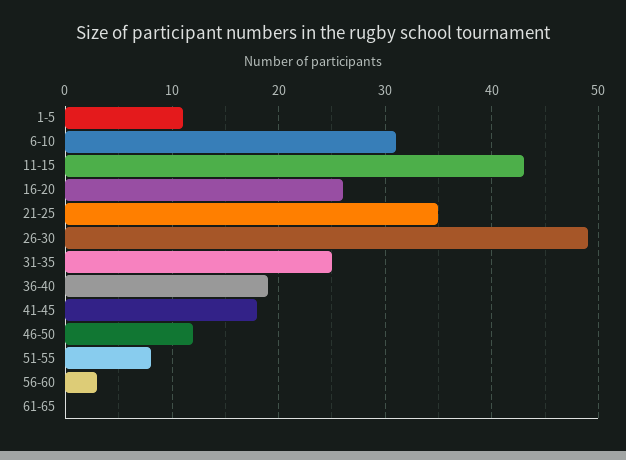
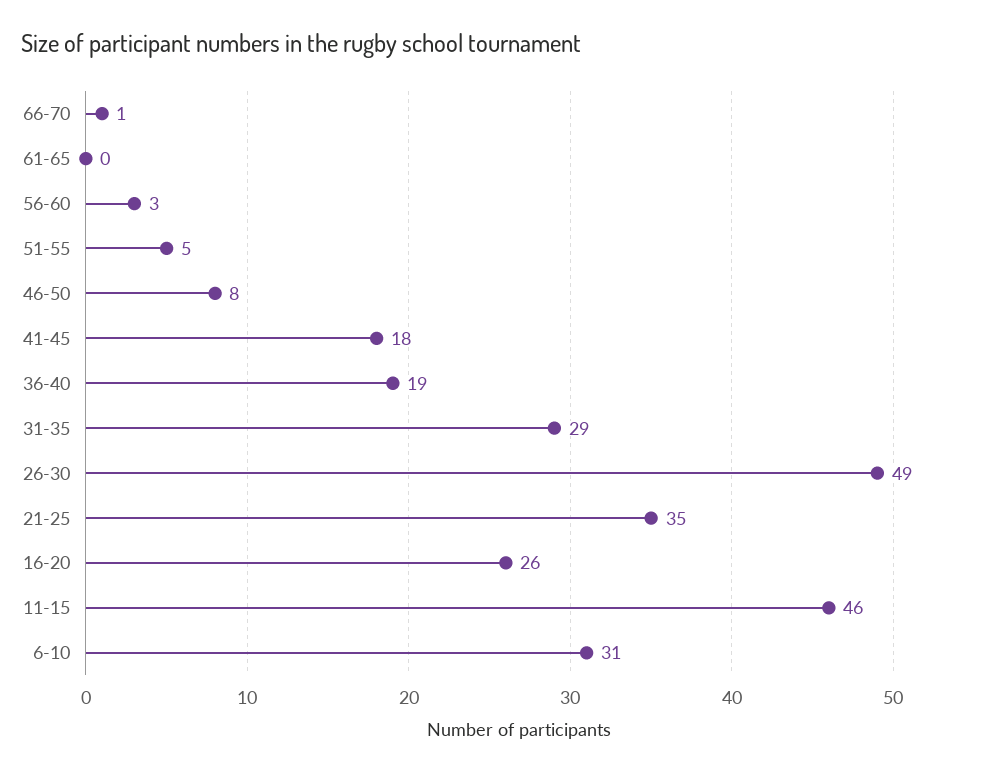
1-5: 11 -> none
11-15: 43 -> 46
31-35: 25 -> 29
46-50: 12 -> 8
51-55: 8 -> 5
66-70: none -> 1

